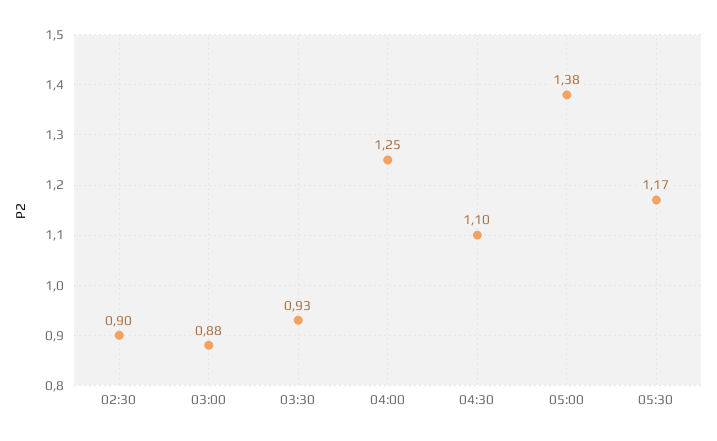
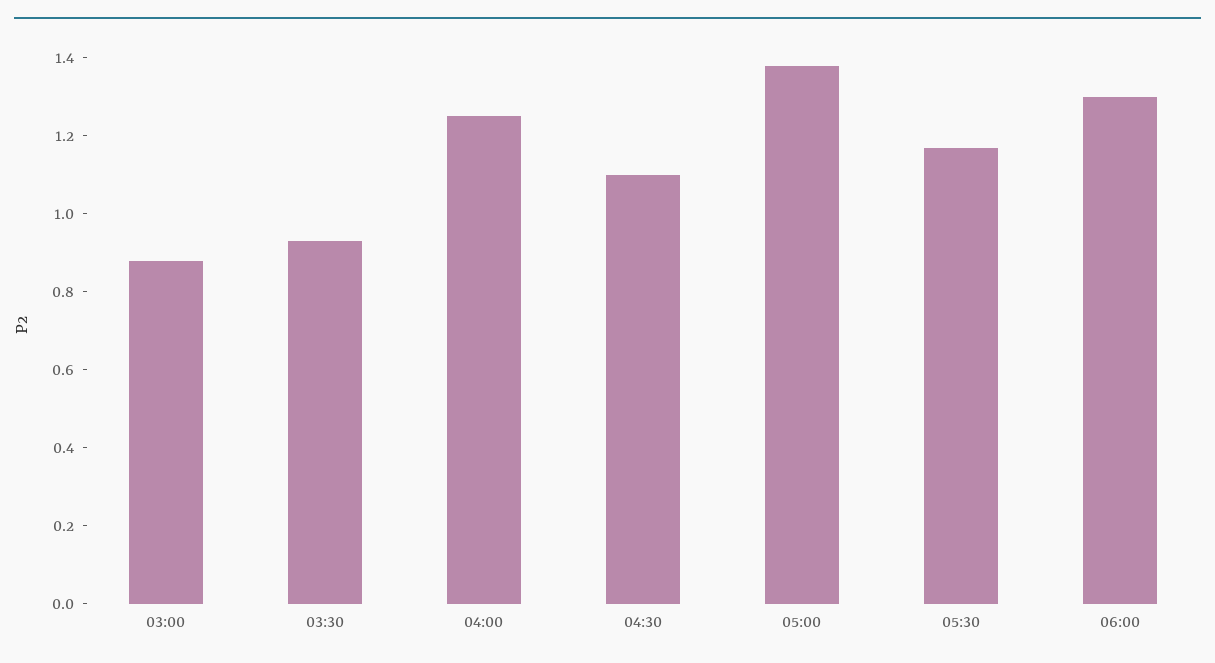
02:30: 0.9 -> none
06:00: none -> 1.3

